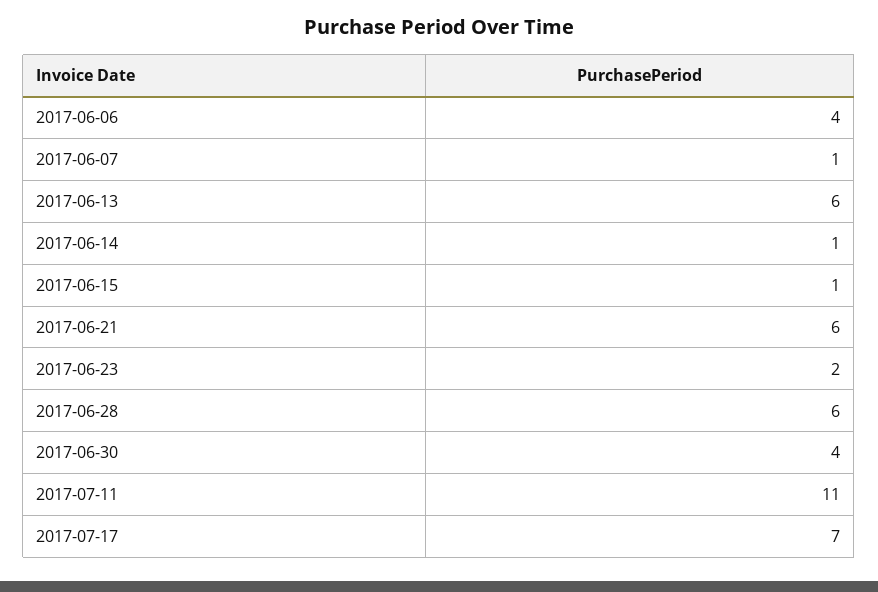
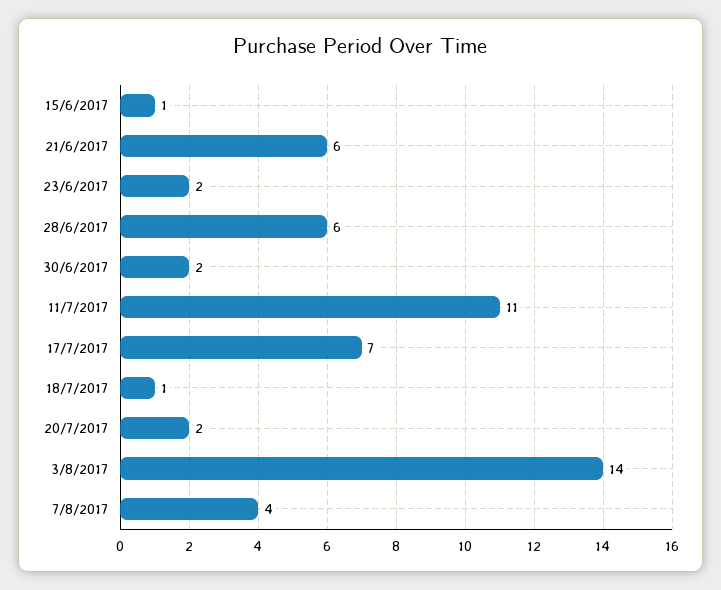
2017-06-06: 4 -> none
2017-06-07: 1 -> none
2017-06-13: 6 -> none
2017-06-14: 1 -> none
2017-06-30: 4 -> 2
18/7/2017: none -> 1
20/7/2017: none -> 2
3/8/2017: none -> 14
7/8/2017: none -> 4

